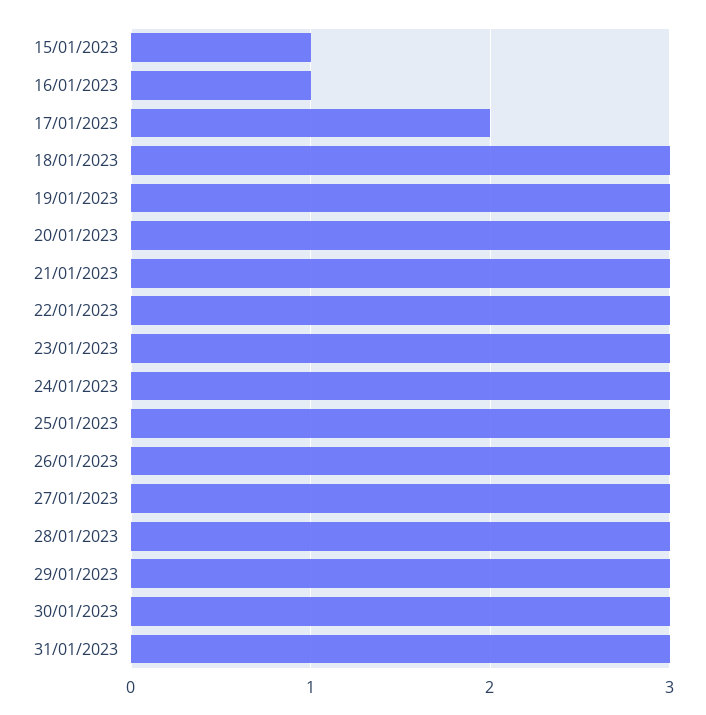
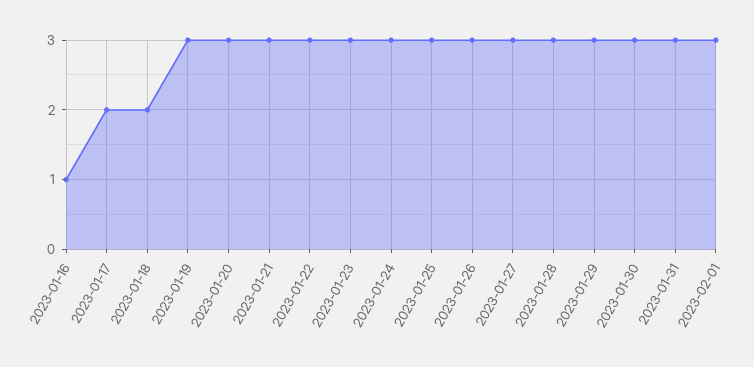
15/01/2023: 1 -> none
18/01/2023: 3 -> 2
2023-02-01: none -> 3

